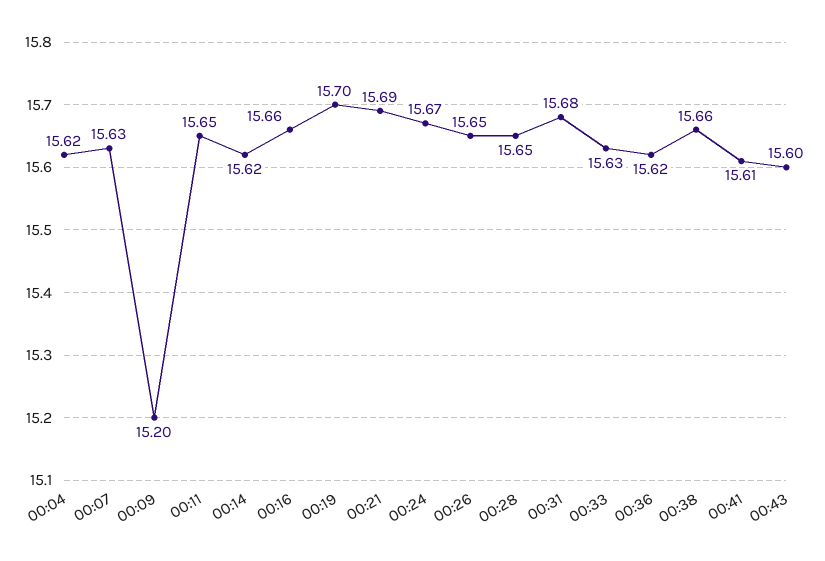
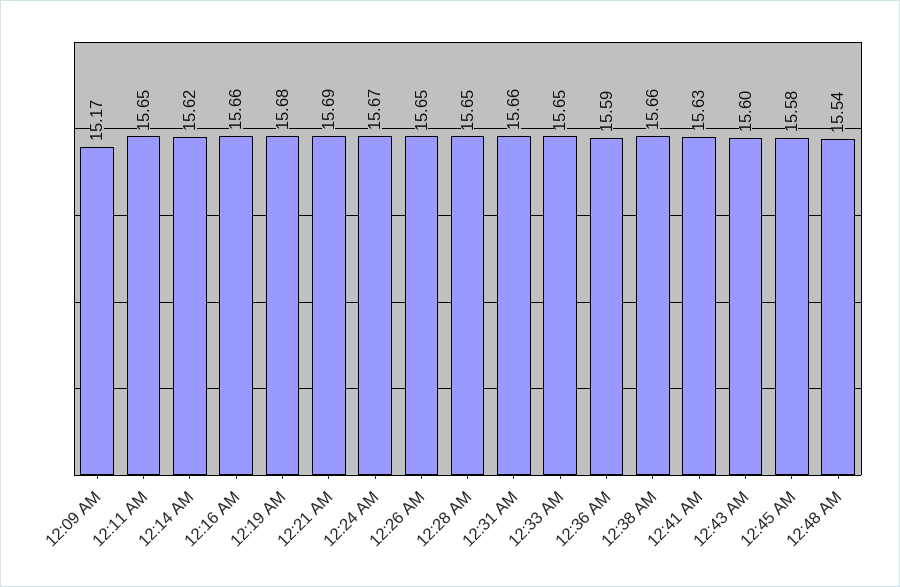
00:04: 15.62 -> none
00:07: 15.63 -> none
00:09: 15.2 -> 15.17
00:19: 15.7 -> 15.68
00:31: 15.68 -> 15.66
00:33: 15.63 -> 15.65
00:36: 15.62 -> 15.59
00:41: 15.61 -> 15.63
12:45 AM: none -> 15.58
12:48 AM: none -> 15.54

